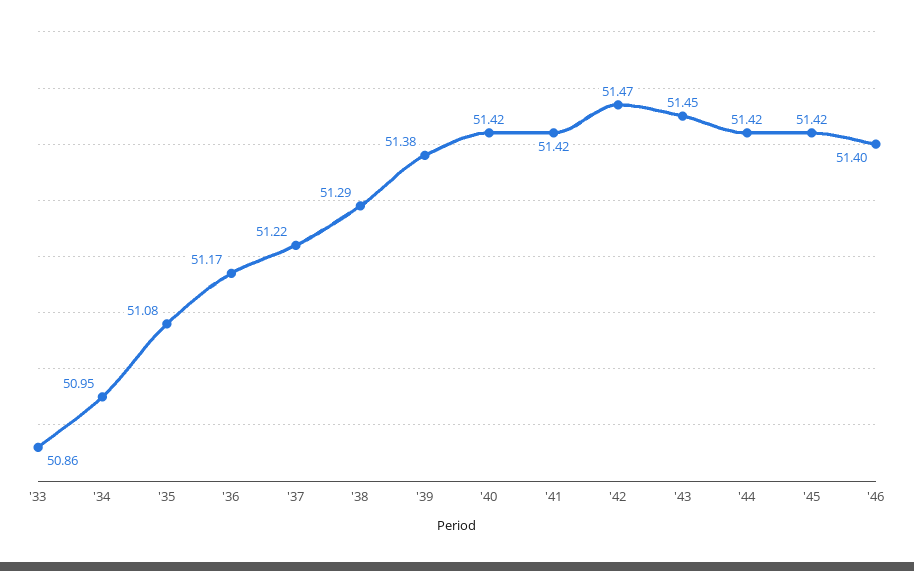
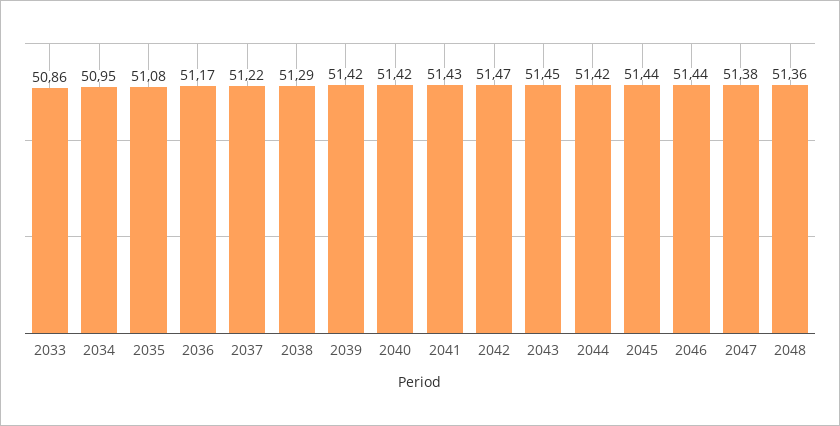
'39: 51.38 -> 51.42
'41: 51.42 -> 51.43
'45: 51.42 -> 51.44
'46: 51.4 -> 51.44
2047: none -> 51.38
2048: none -> 51.36

